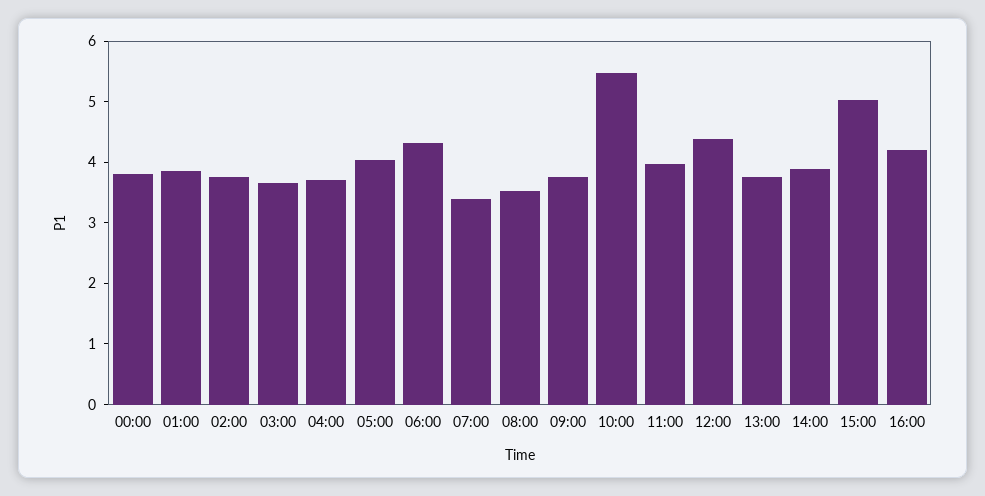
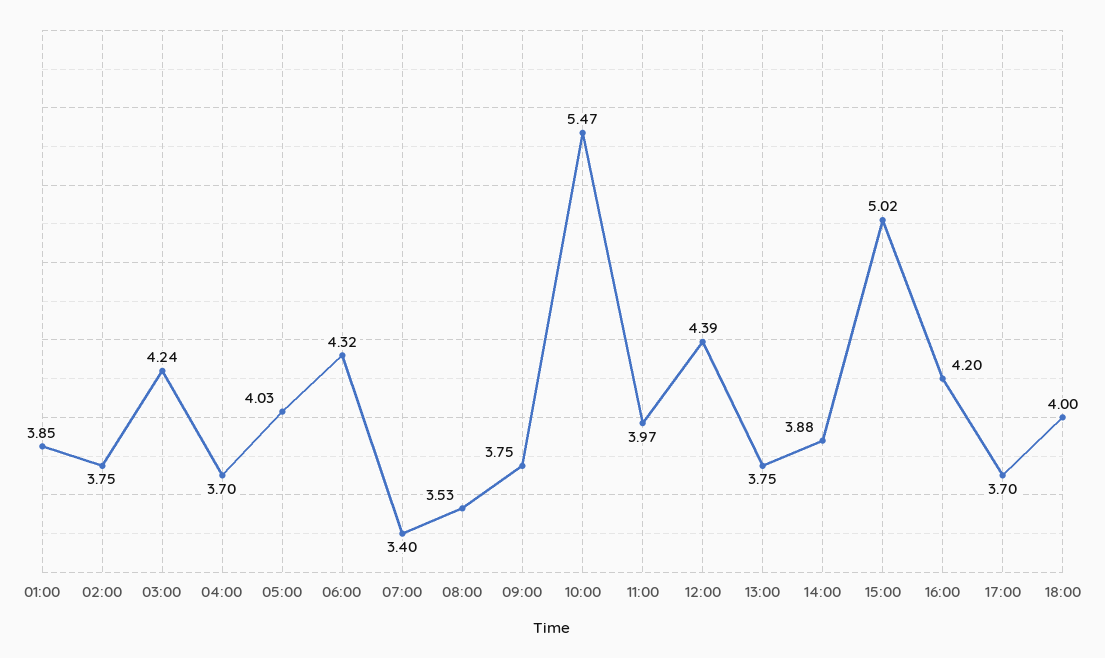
00:00: 3.8 -> none
03:00: 3.6 -> 4.24
17:00: none -> 3.7
18:00: none -> 4

